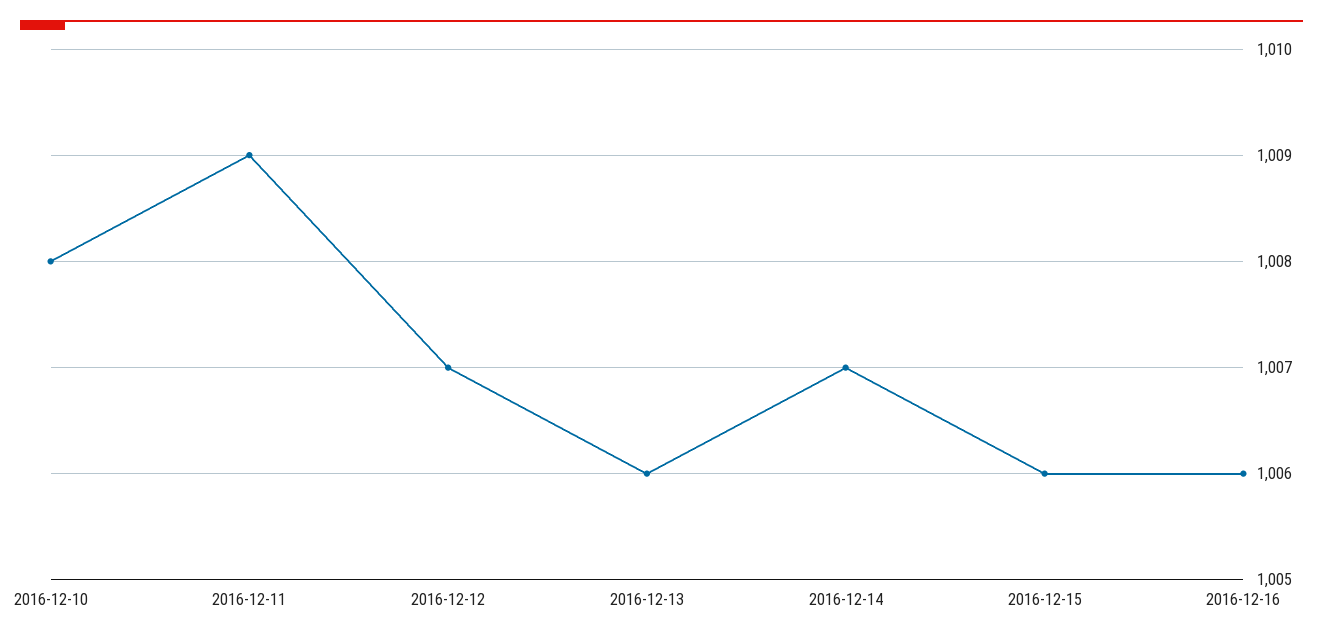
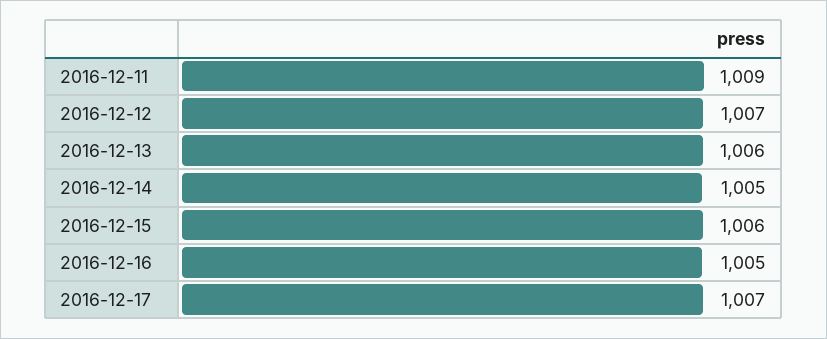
2016-12-10: 1008 -> none
2016-12-14: 1007 -> 1005
2016-12-16: 1006 -> 1005
2016-12-17: none -> 1007

